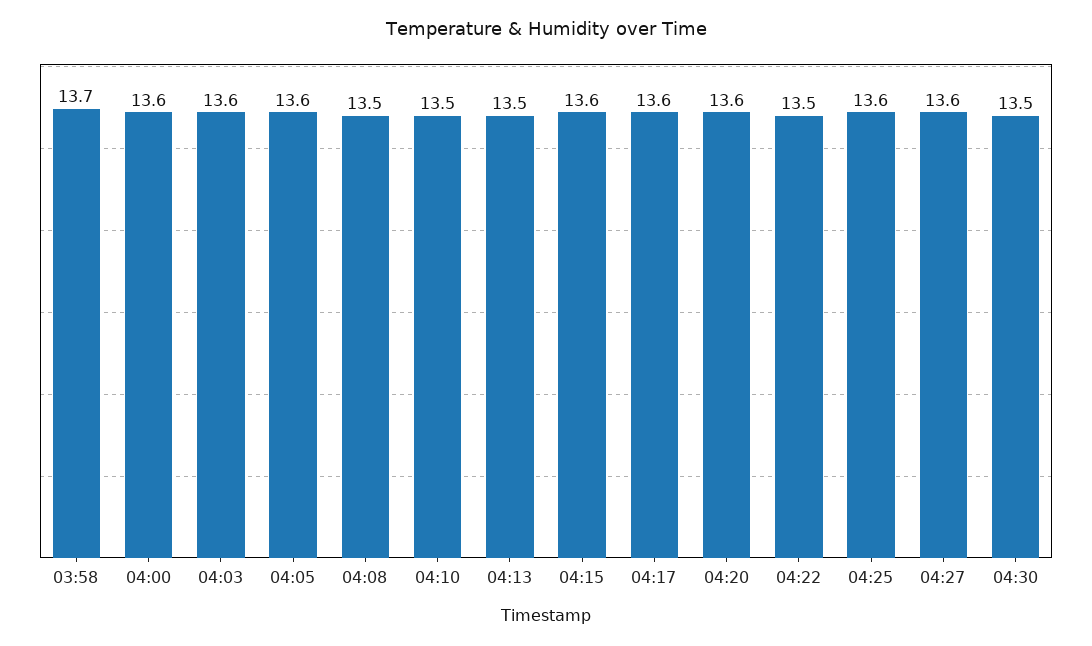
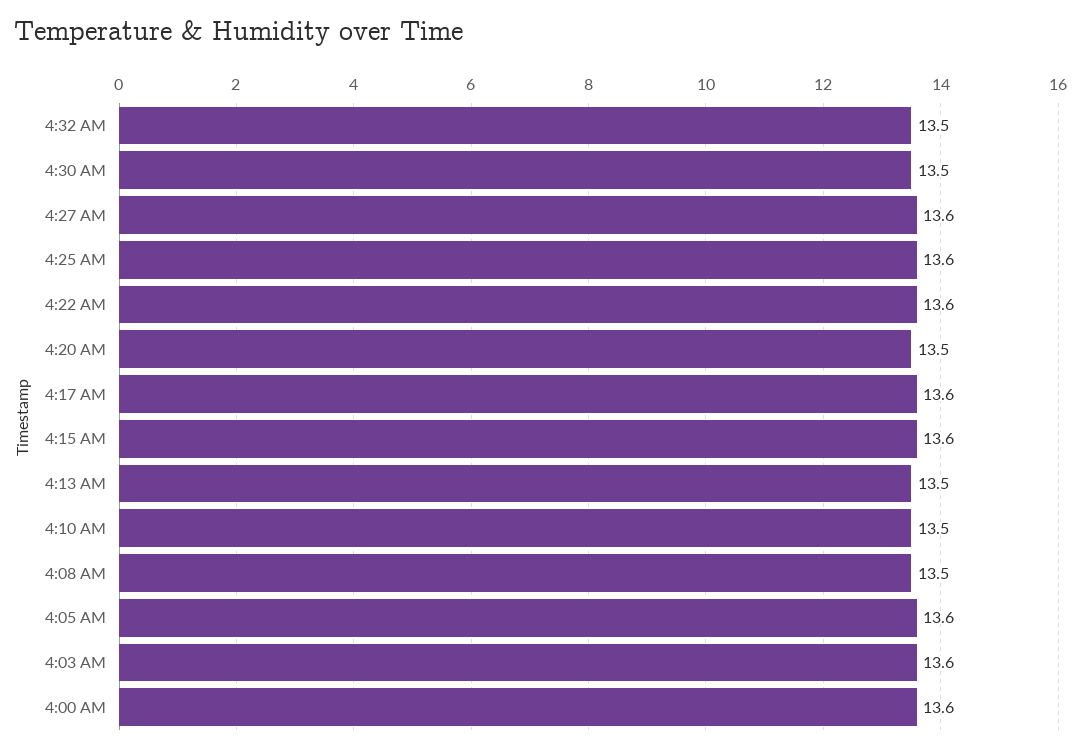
03:58: 13.7 -> none
04:20: 13.6 -> 13.5
04:22: 13.5 -> 13.6
4:32 AM: none -> 13.5

